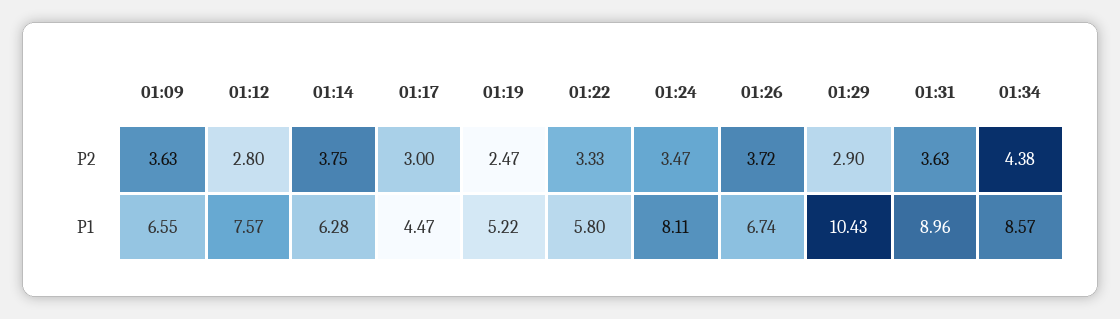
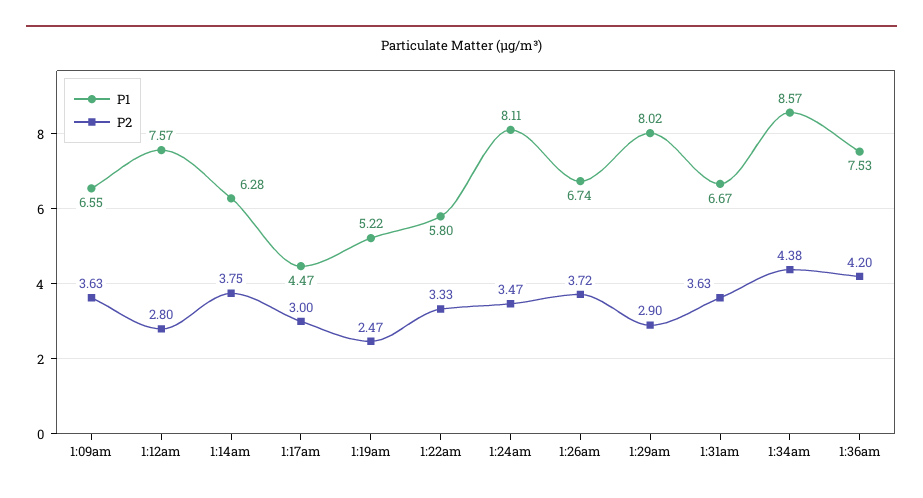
P1, 01:29: 10.43 -> 8.02
P1, 01:31: 8.96 -> 6.67
P1, 1:36am: none -> 7.53
P2, 1:36am: none -> 4.2

